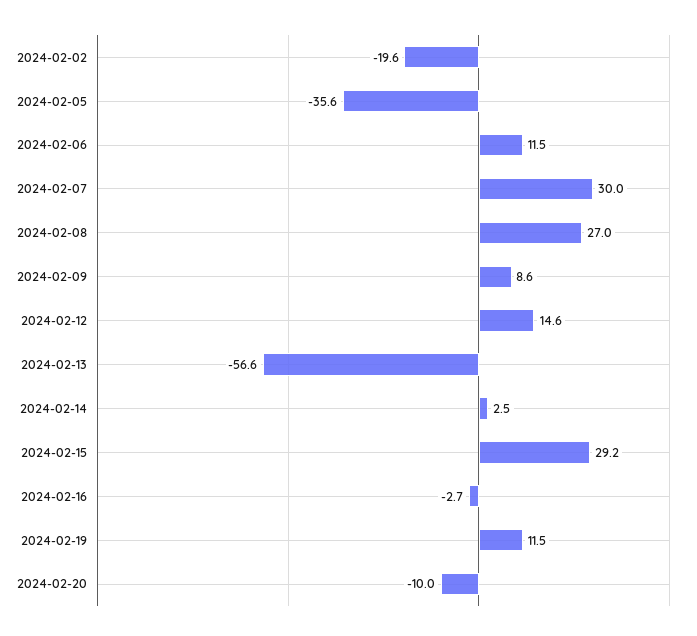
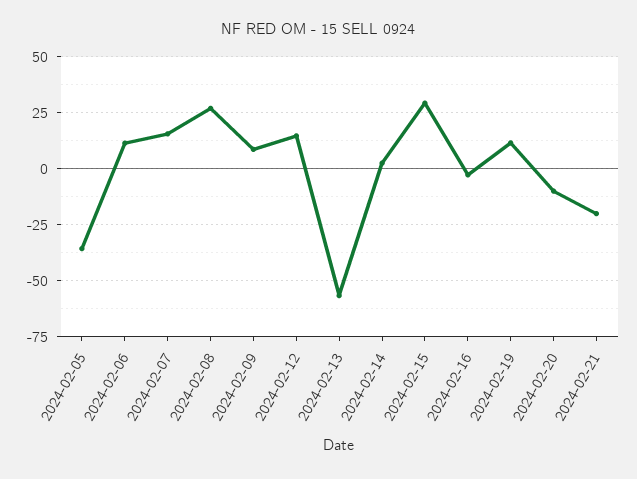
2024-02-02: -19.6 -> none
2024-02-07: 30 -> 15
2024-02-21: none -> -20

